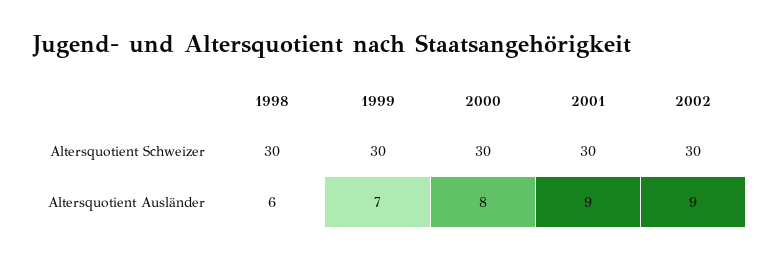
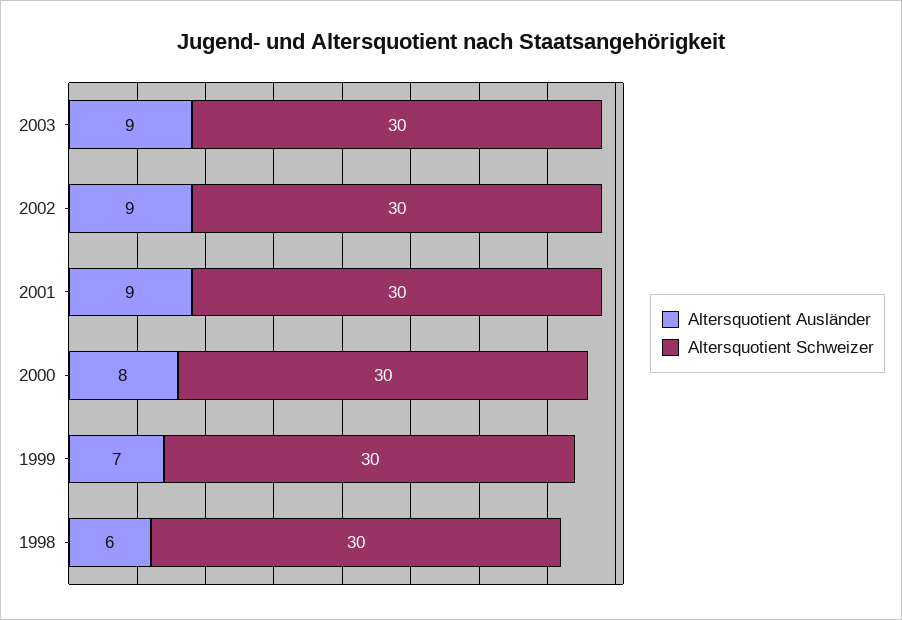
Altersquotient Ausländer, 2003: none -> 9
Altersquotient Schweizer, 2003: none -> 30

